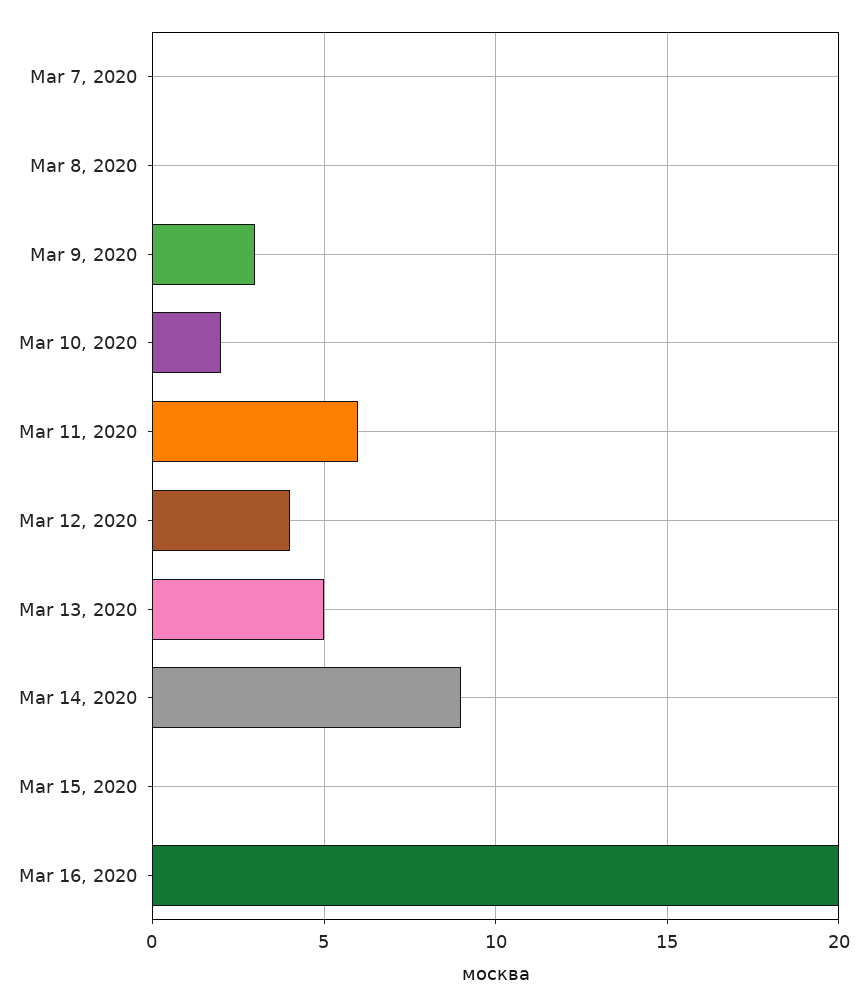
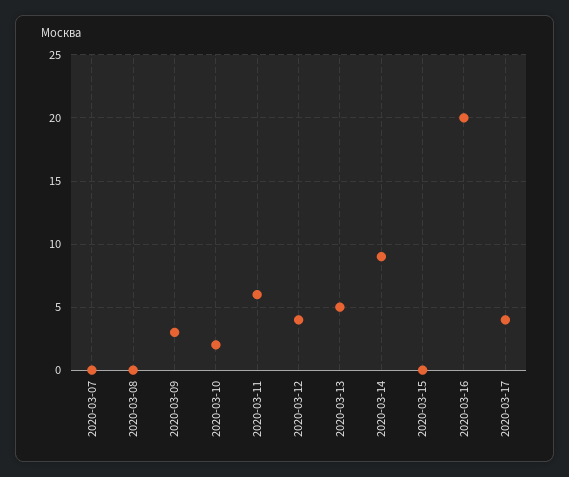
2020-03-17: none -> 4

